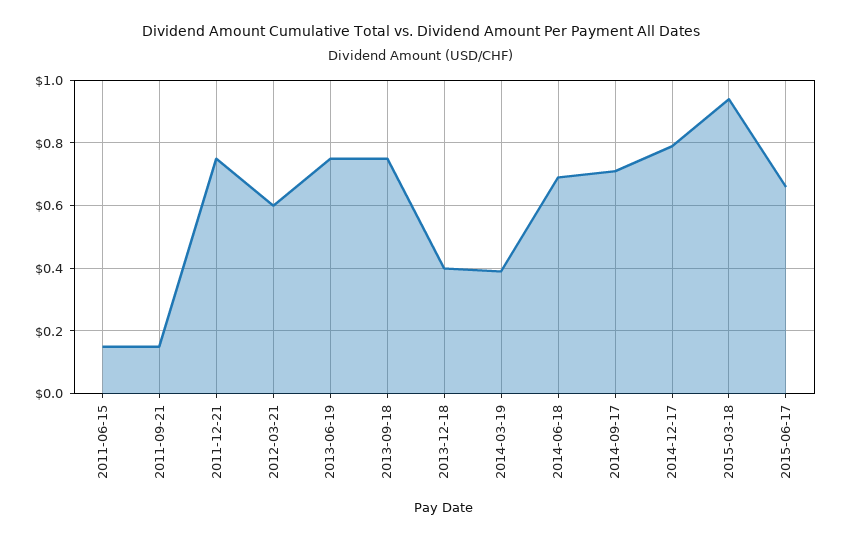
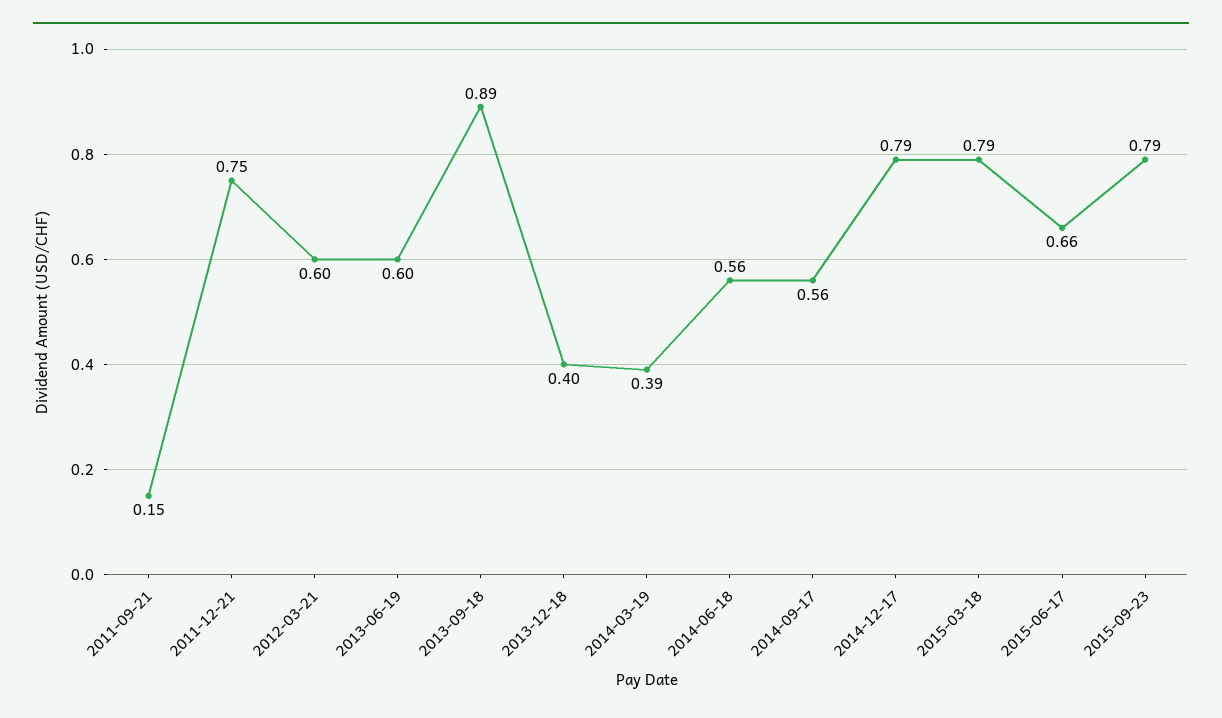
2011-06-15: 0.15 -> none
2013-06-19: 0.75 -> 0.6
2013-09-18: 0.75 -> 0.89
2014-06-18: 0.7 -> 0.56
2014-09-17: 0.7 -> 0.56
2015-03-18: 0.95 -> 0.79
2015-09-23: none -> 0.79

